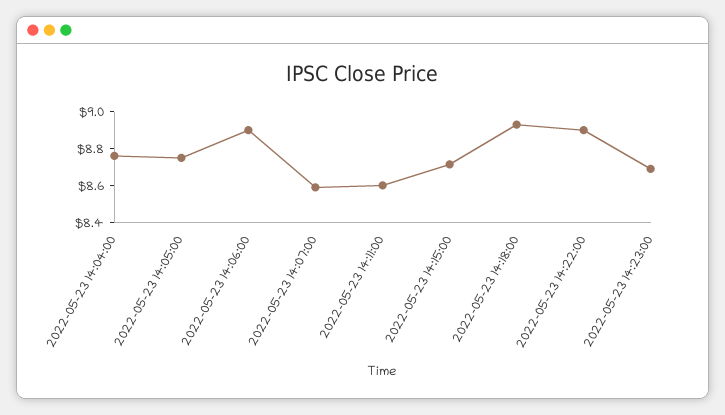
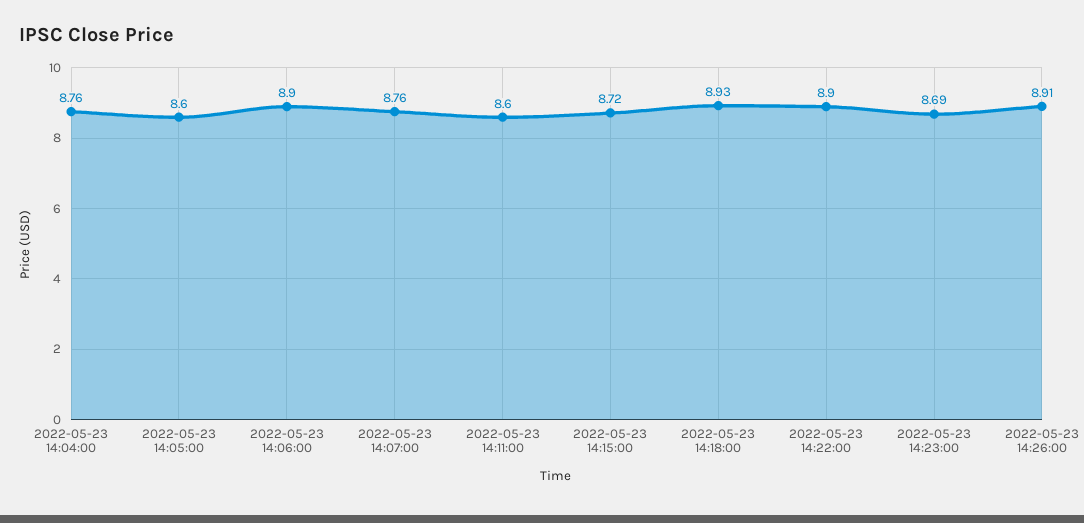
2022-05-23 14:05:00: 8.75 -> 8.6
2022-05-23 14:07:00: 8.6 -> 8.76
2022-05-23 14:26:00: none -> 8.91

